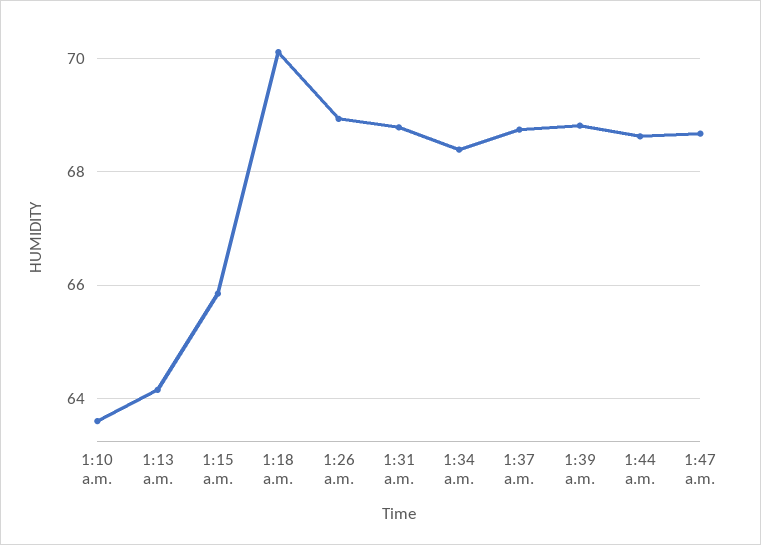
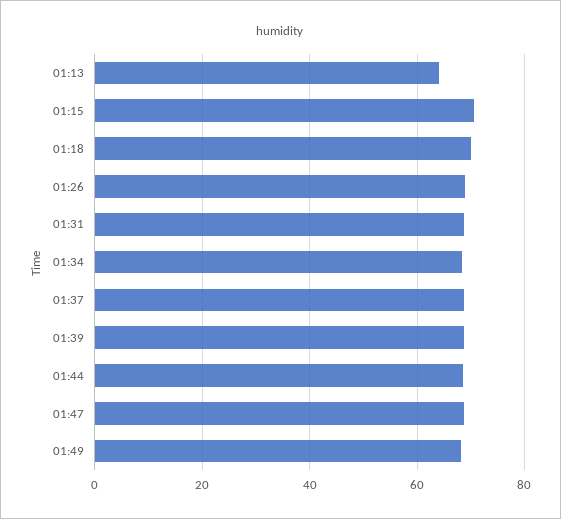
1:10 a.m.: 63.6 -> none
1:15 a.m.: 65.8 -> 70
01:49: none -> 68

